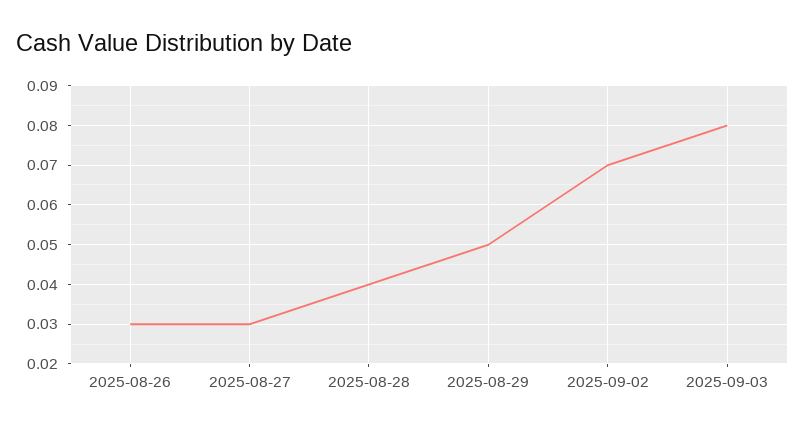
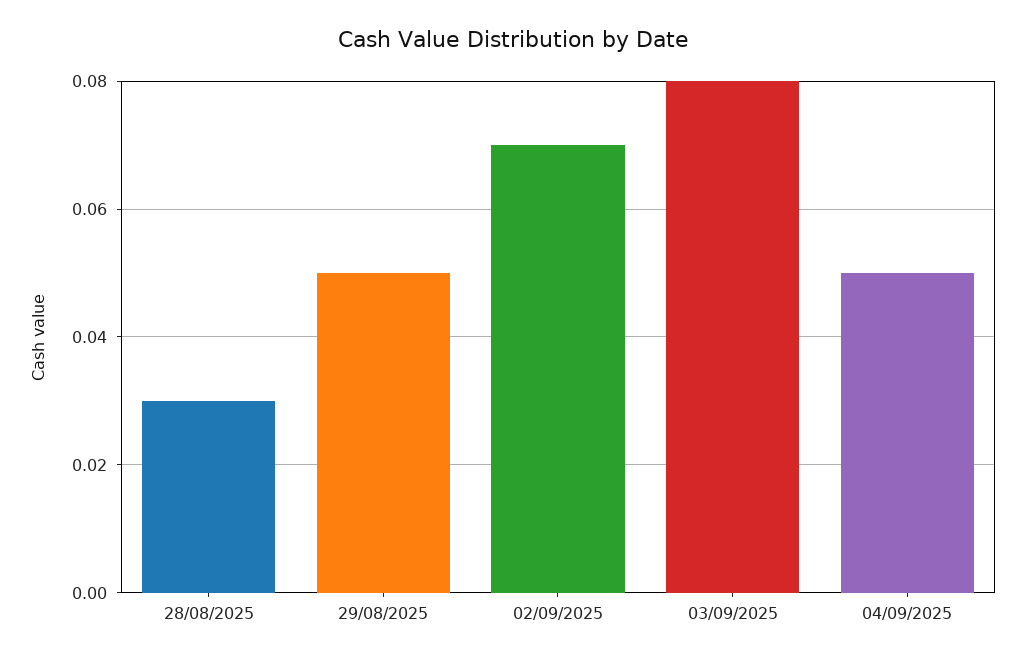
2025-08-26: 0.03 -> none
2025-08-27: 0.03 -> none
2025-08-28: 0.04 -> 0.03
04/09/2025: none -> 0.05

